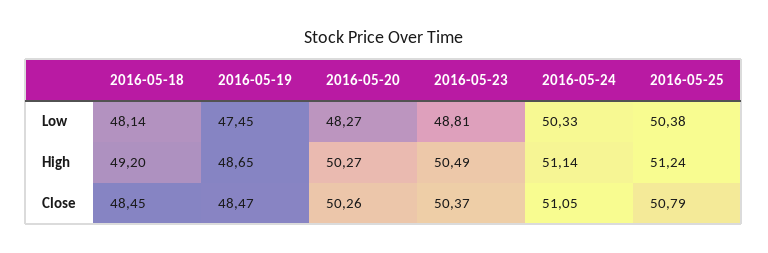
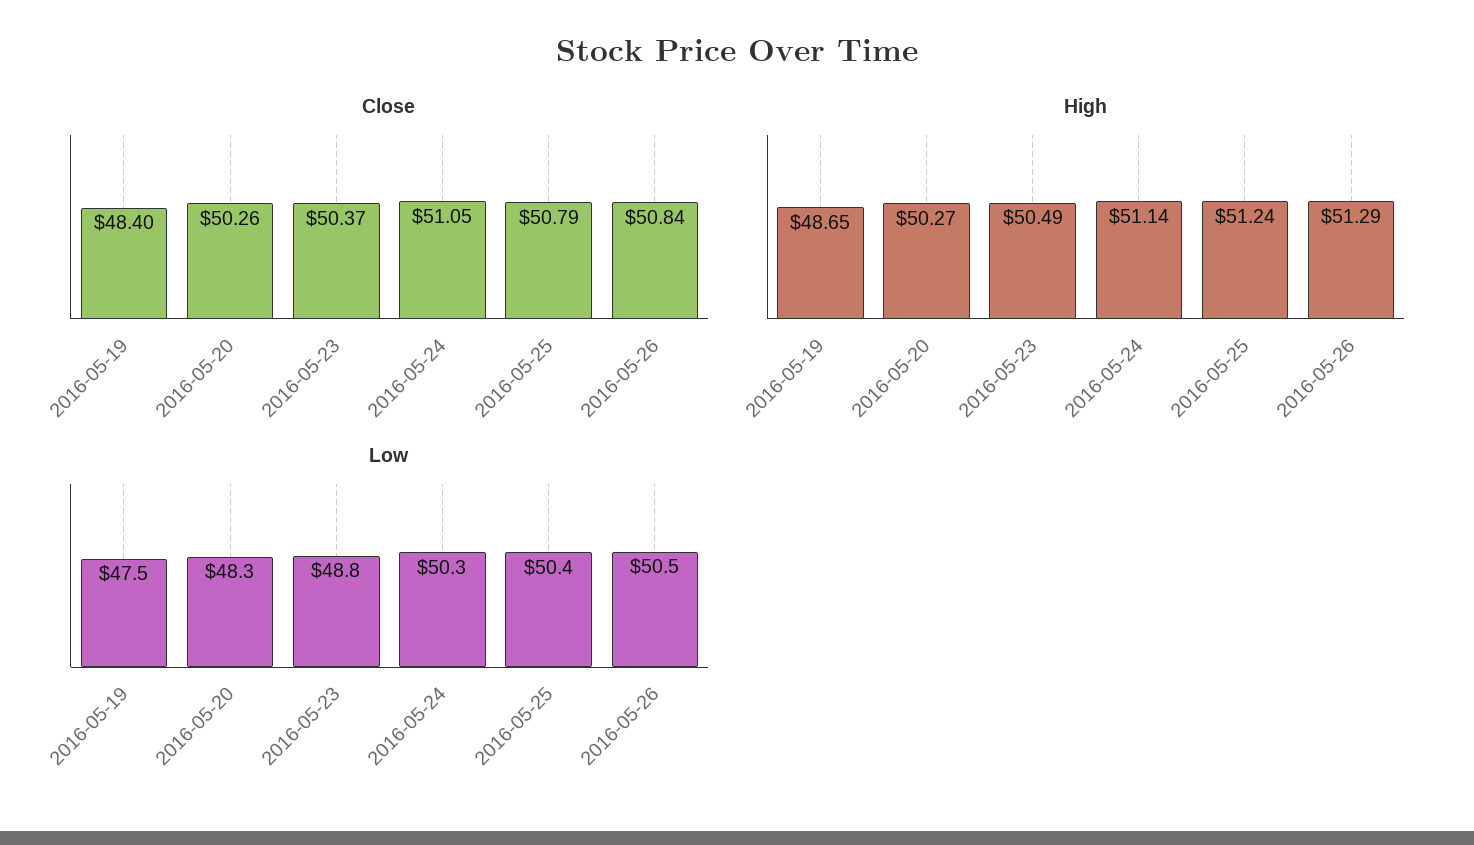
Low, 2016-05-18: 48.14 -> none
High, 2016-05-18: 49.2 -> none
Close, 2016-05-18: 48.45 -> none
Close, 2016-05-19: 48.47 -> 48.4
Close, 2016-05-26: none -> 50.84
High, 2016-05-26: none -> 51.29
Low, 2016-05-26: none -> 50.5

